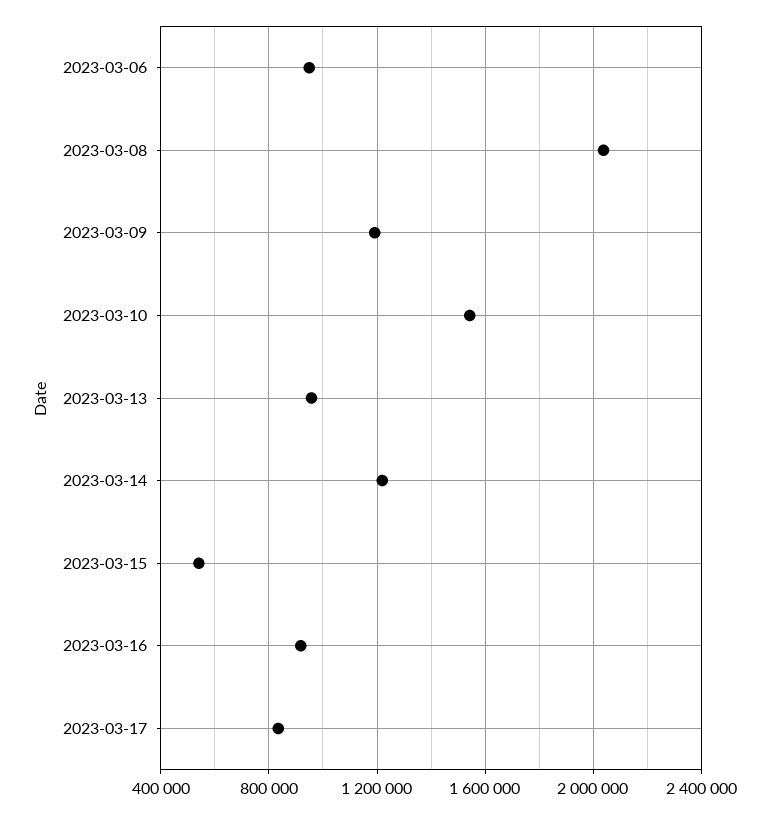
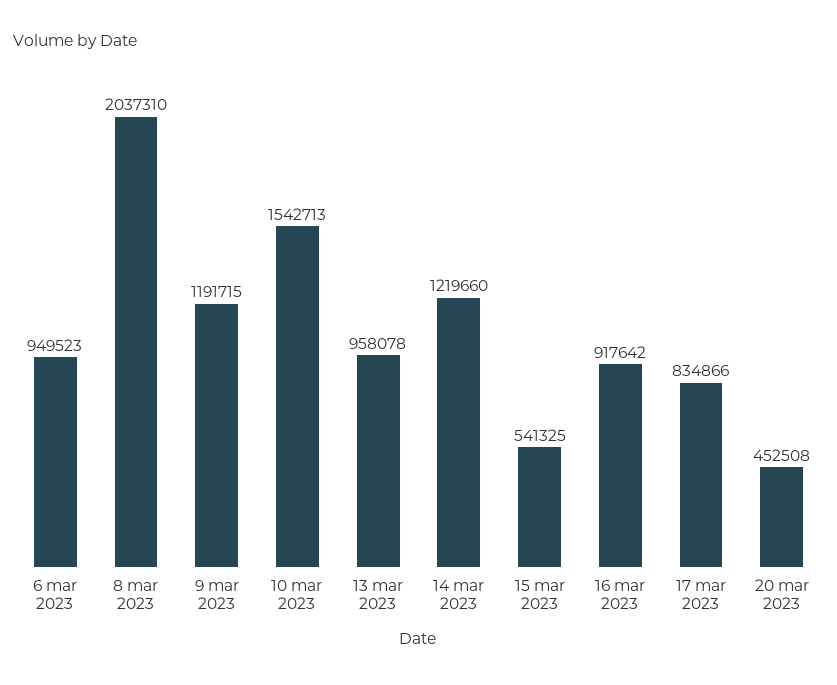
20 mar 2023: none -> 452508

